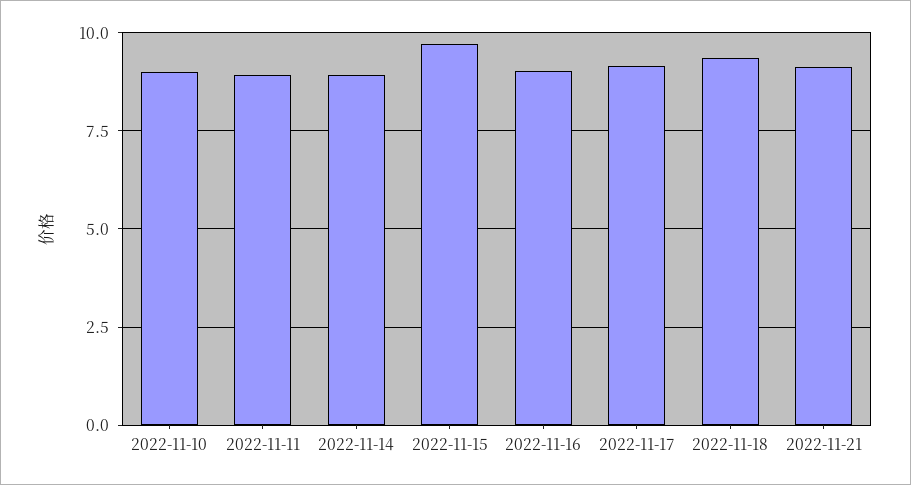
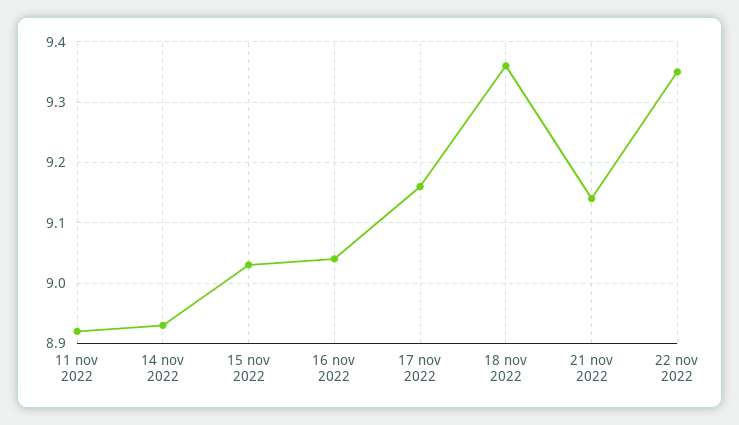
2022-11-10: 9 -> none
2022-11-15: 9.75 -> 9.03
22 nov 2022: none -> 9.35

